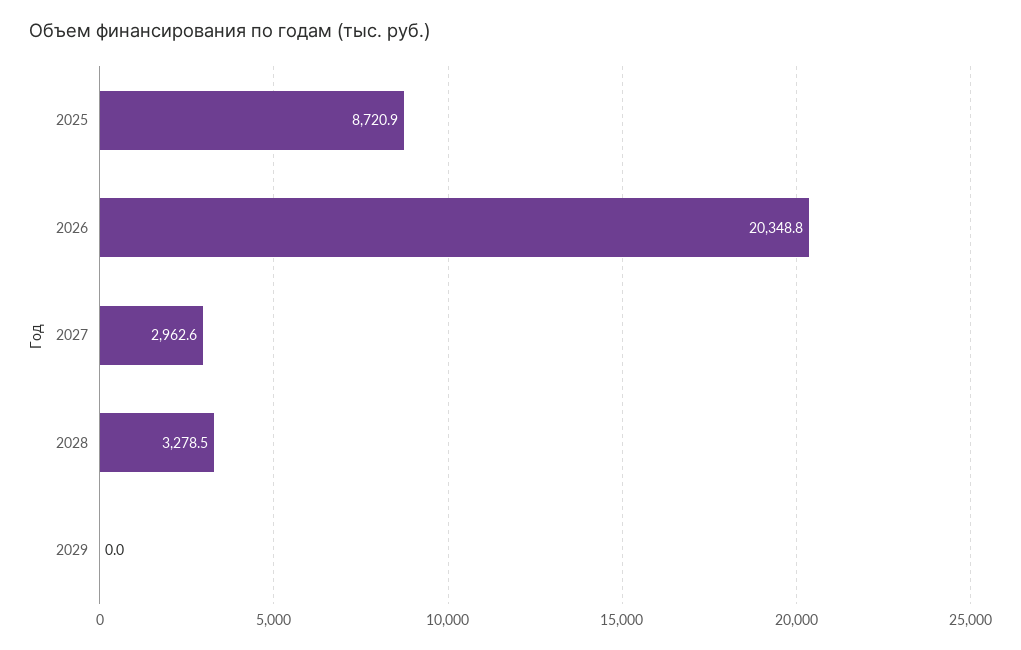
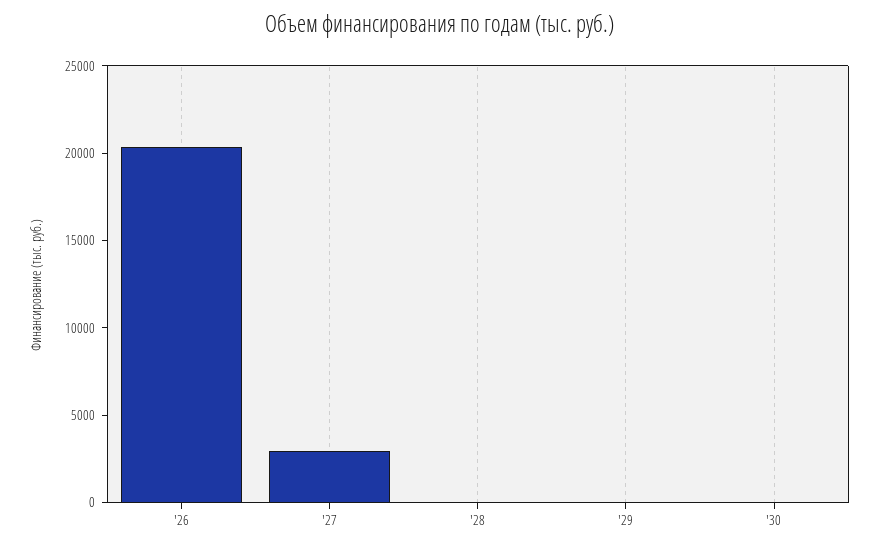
2025: 8720.9 -> none
2028: 3278.5 -> 0
'30: none -> 0

